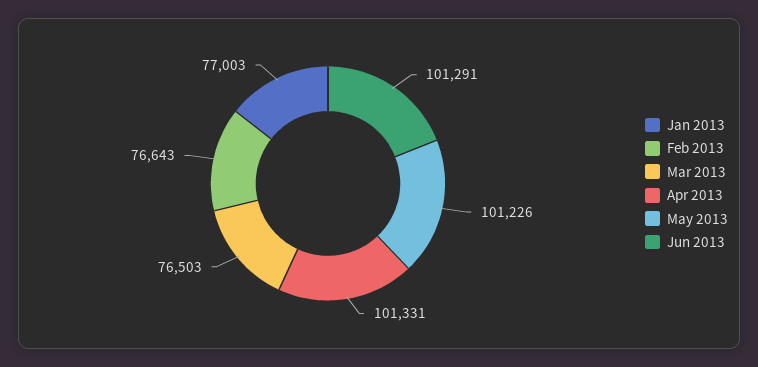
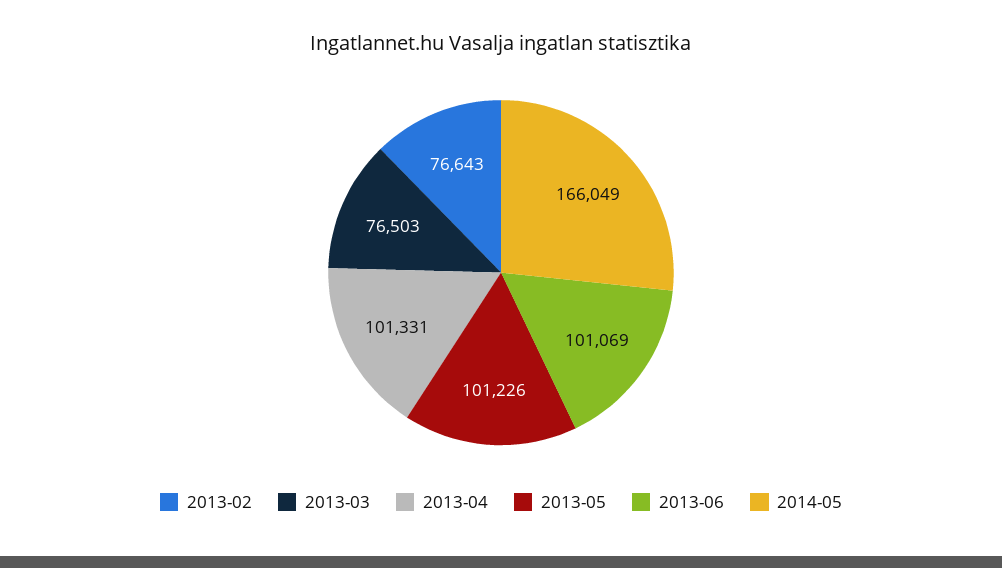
Jan 2013: 77003 -> none
Jun 2013: 101291 -> 101069
2014-05: none -> 166049

